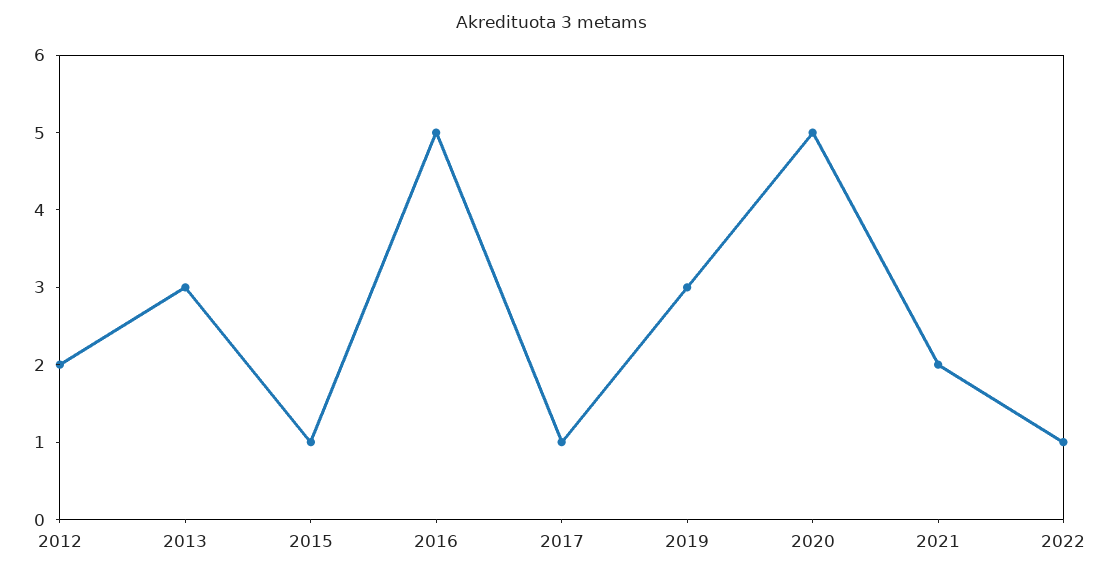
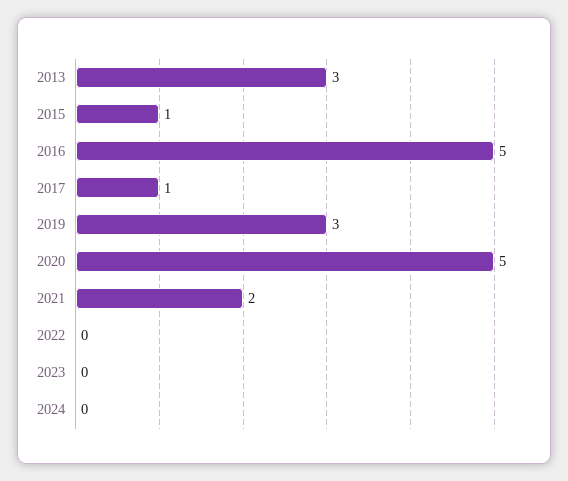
2012: 2 -> none
2022: 1 -> 0
2023: none -> 0
2024: none -> 0

